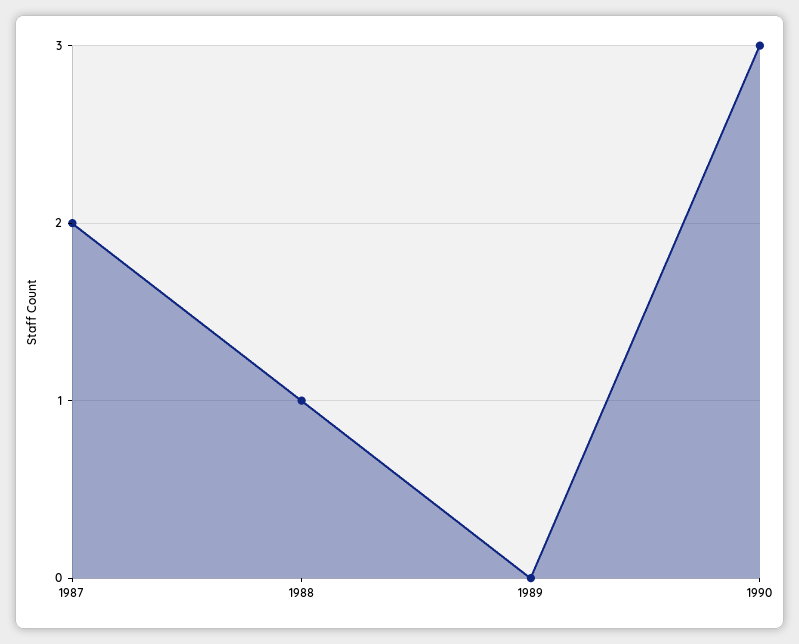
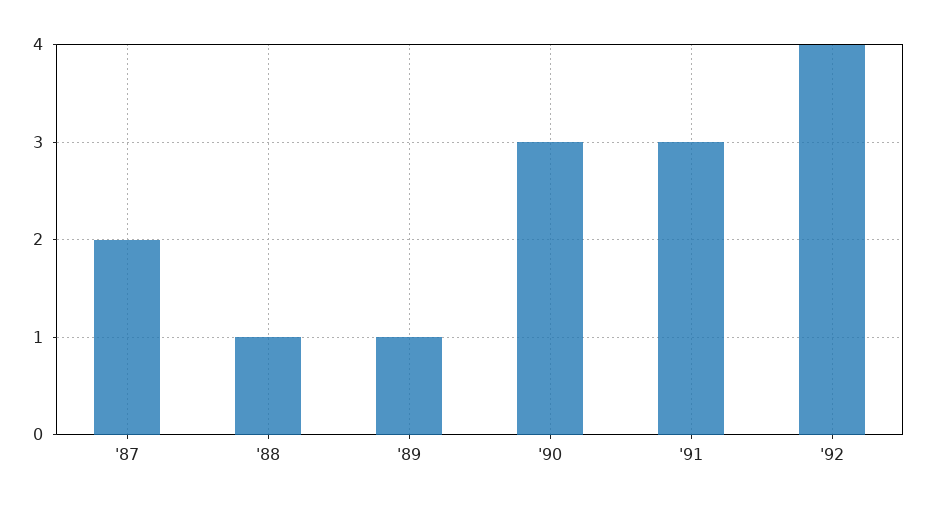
1989: 0 -> 1
'91: none -> 3
'92: none -> 4

